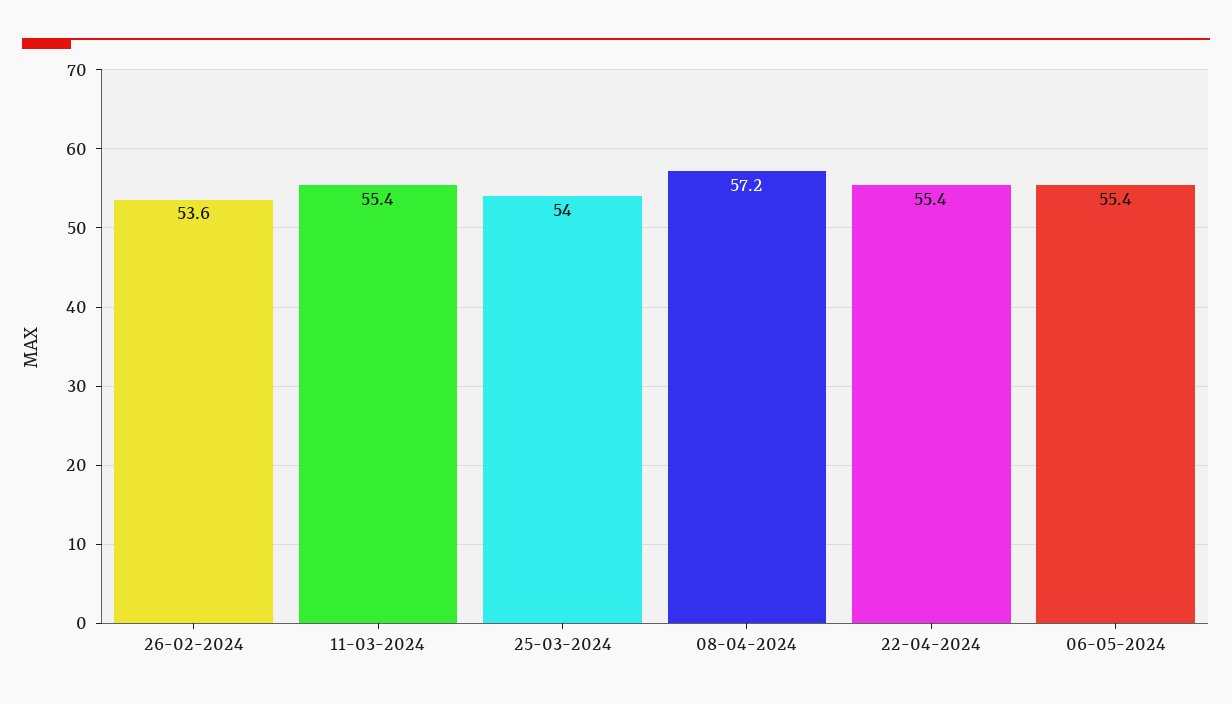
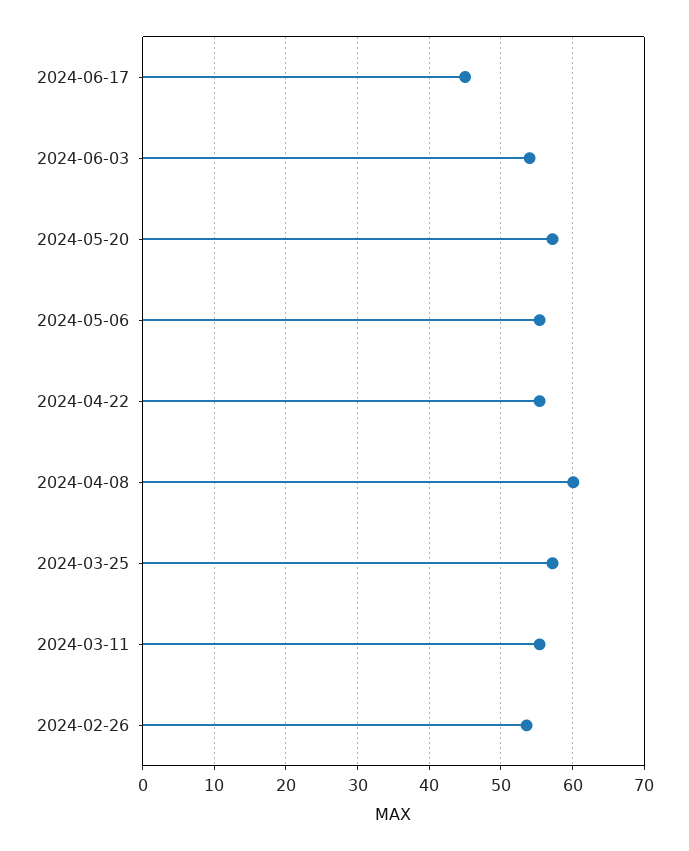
25-03-2024: 54 -> 57
08-04-2024: 57.2 -> 60
2024-06-17: none -> 45
2024-06-03: none -> 54
2024-05-20: none -> 57

